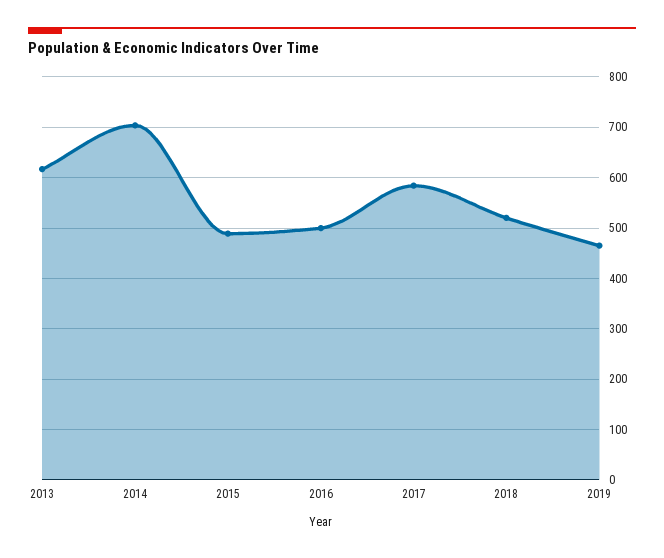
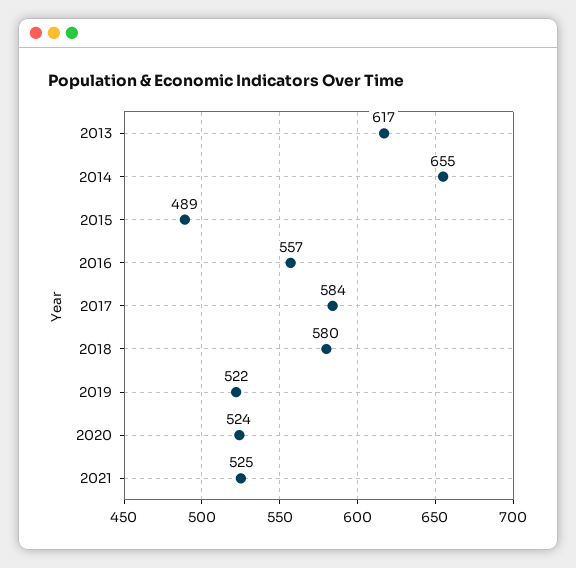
2014: 700 -> 655
2016: 500 -> 557
2018: 520 -> 580
2019: 460 -> 522
2020: none -> 524
2021: none -> 525

